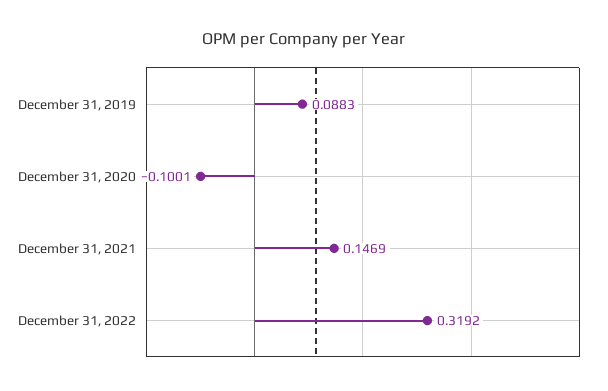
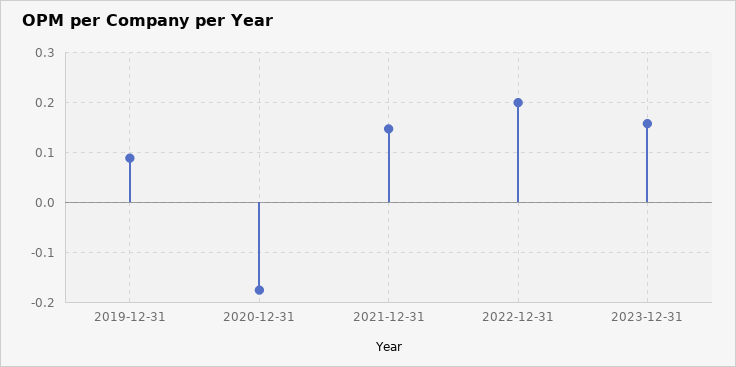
December 31, 2020: -0.1001 -> -0.18
December 31, 2022: 0.3192 -> 0.2
2023-12-31: none -> 0.16

